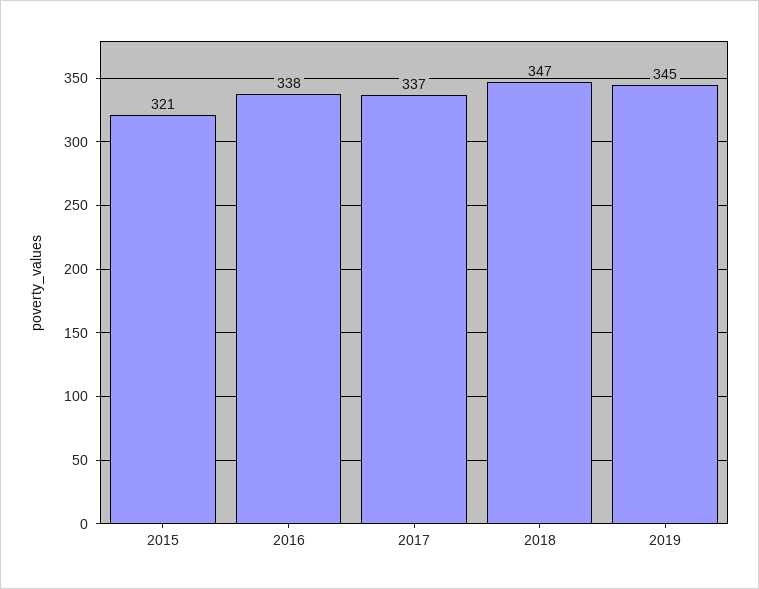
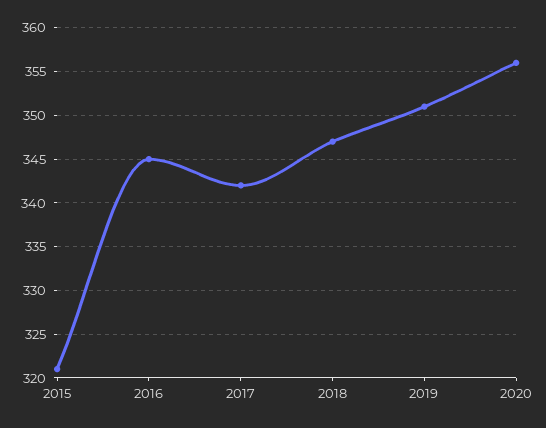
2016: 338 -> 345
2017: 337 -> 342
2019: 345 -> 351
2020: none -> 356

